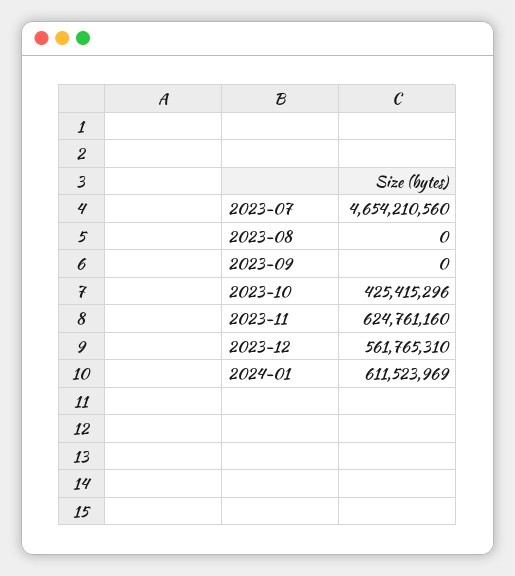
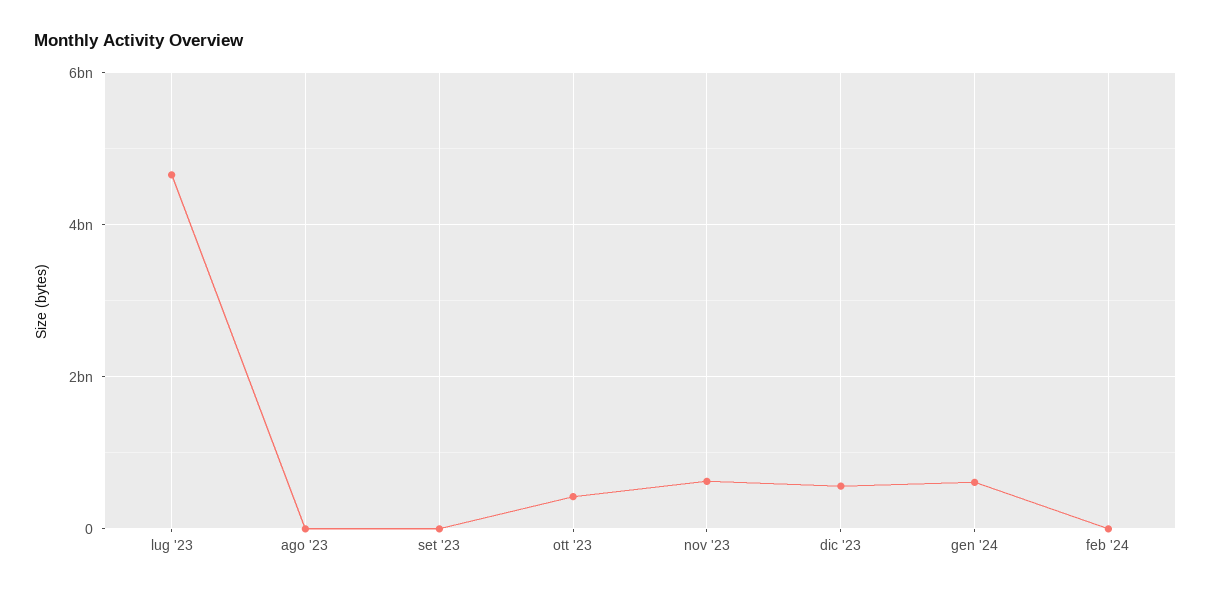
feb '24: none -> 0

